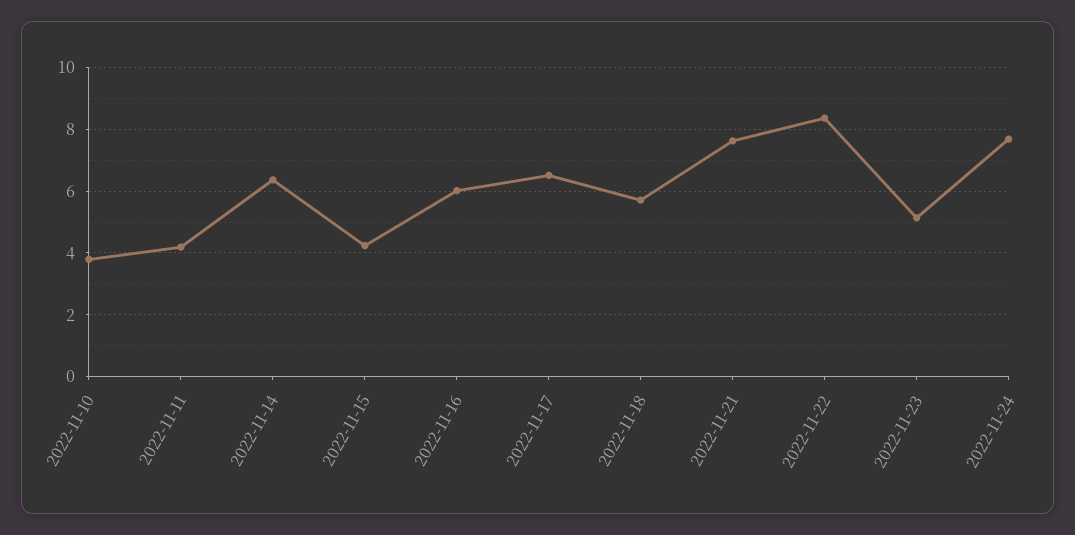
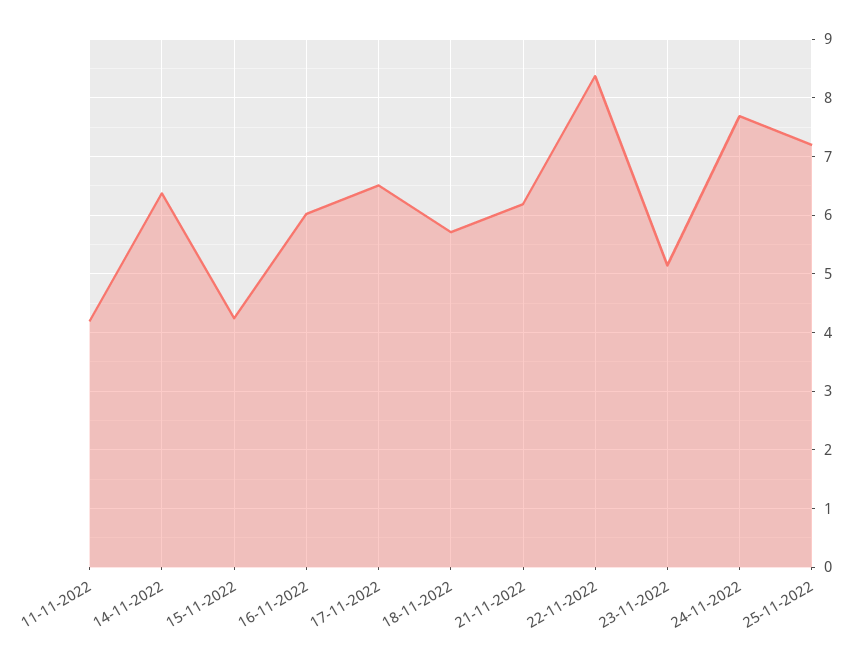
2022-11-10: 3.8 -> none
2022-11-21: 7.6 -> 6.2
25-11-2022: none -> 7.2

